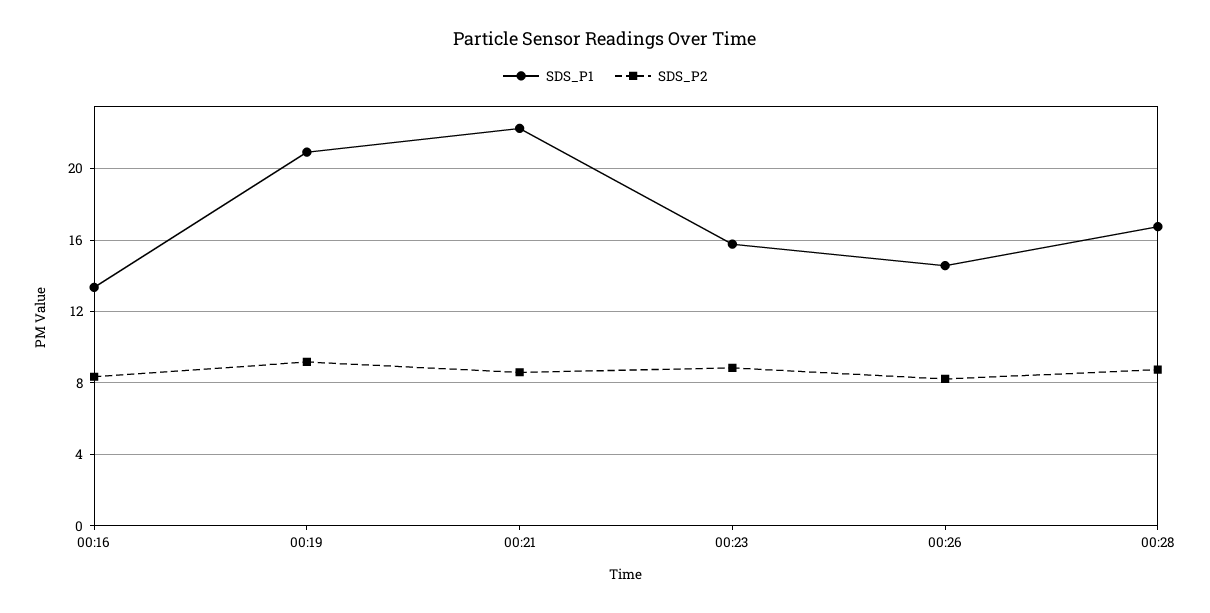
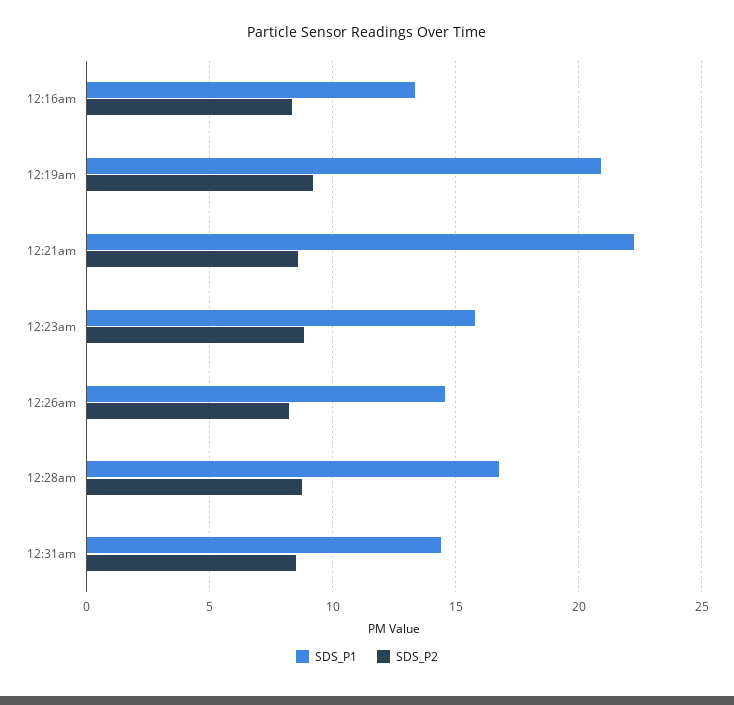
SDS_P1, 12:31am: none -> 14.5
SDS_P2, 12:31am: none -> 8.5

